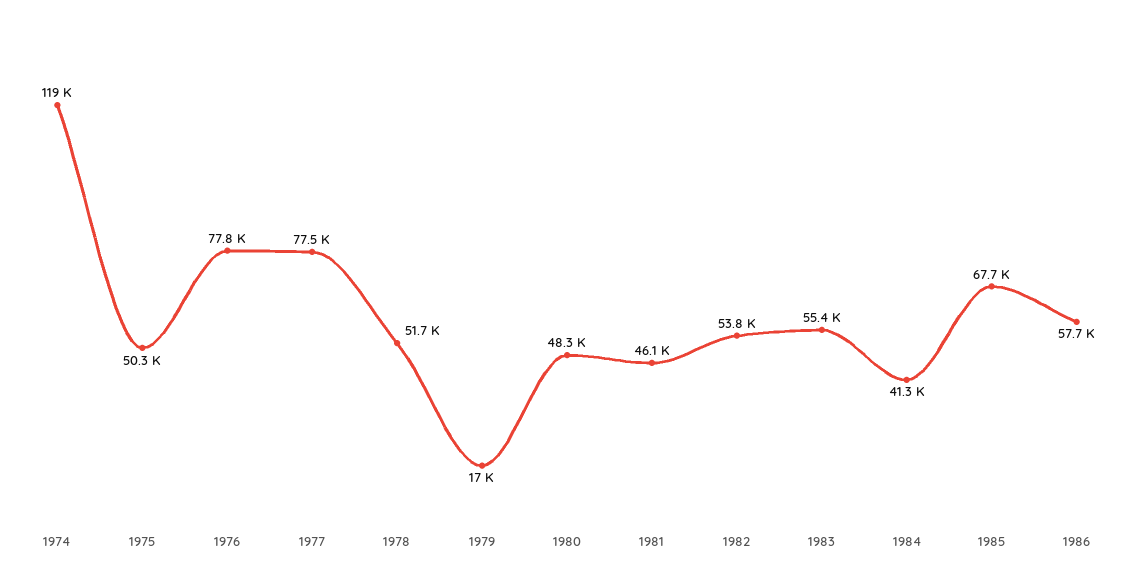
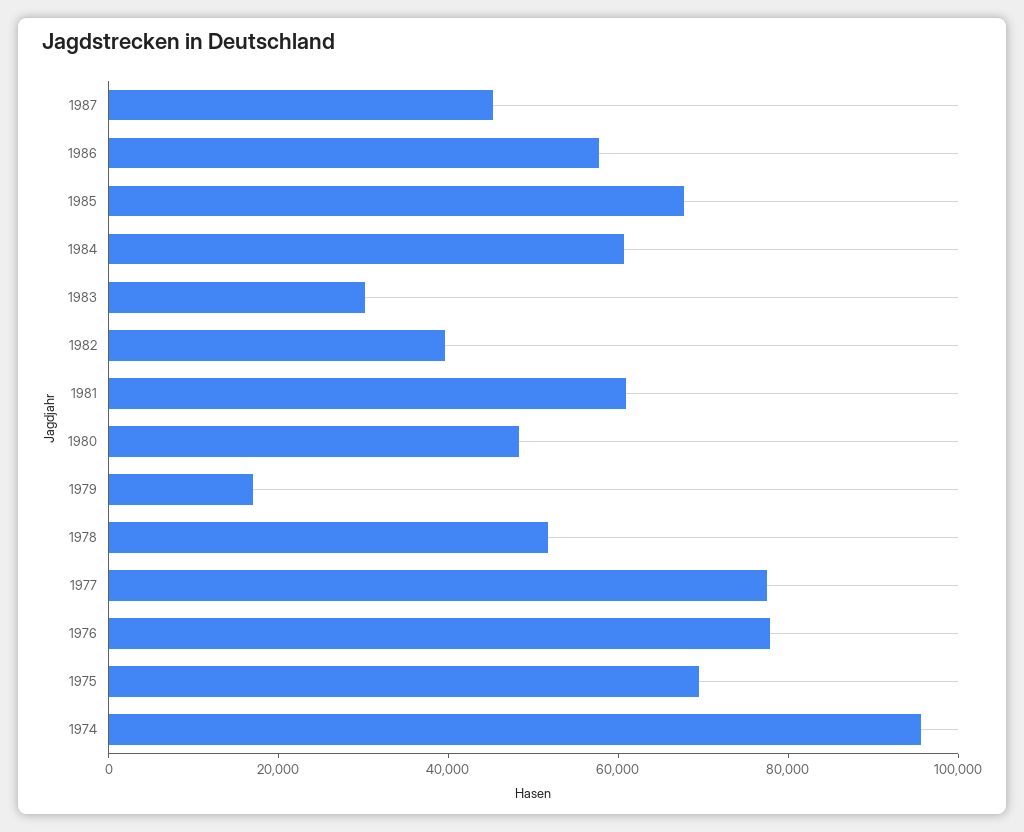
1974: 119000 -> 95000
1975: 50300 -> 70000
1981: 46100 -> 60000
1982: 53800 -> 40000
1983: 55400 -> 30000
1984: 41300 -> 60000
1987: none -> 45000

